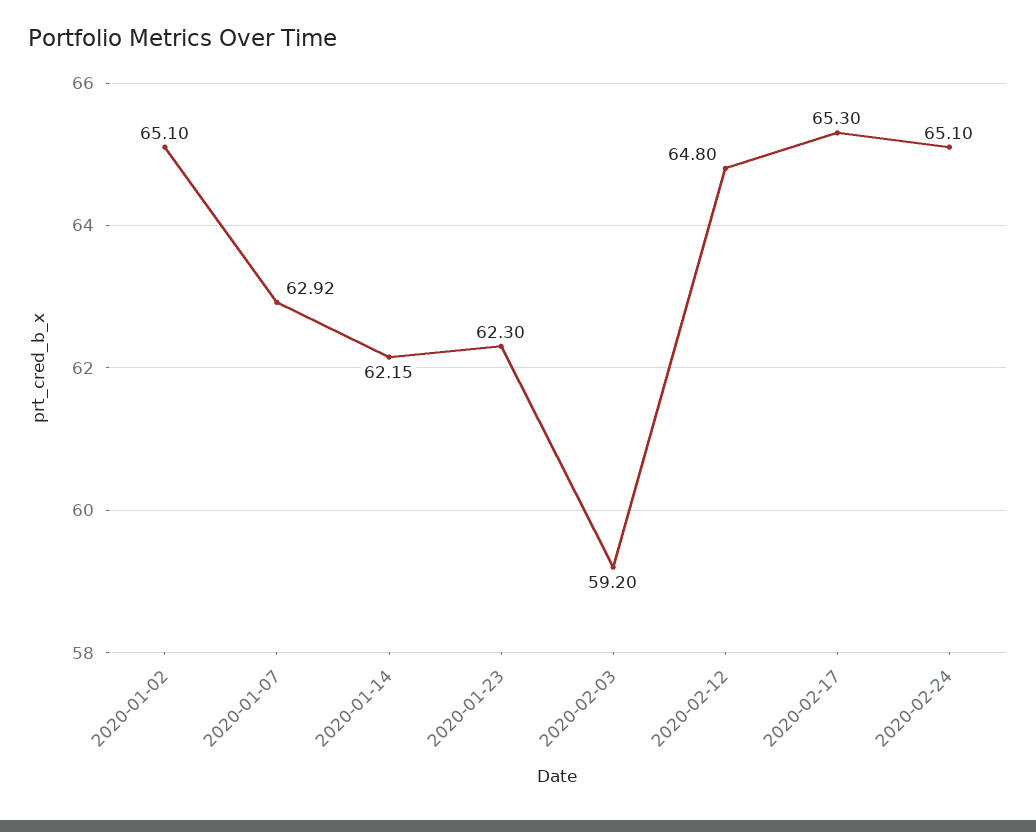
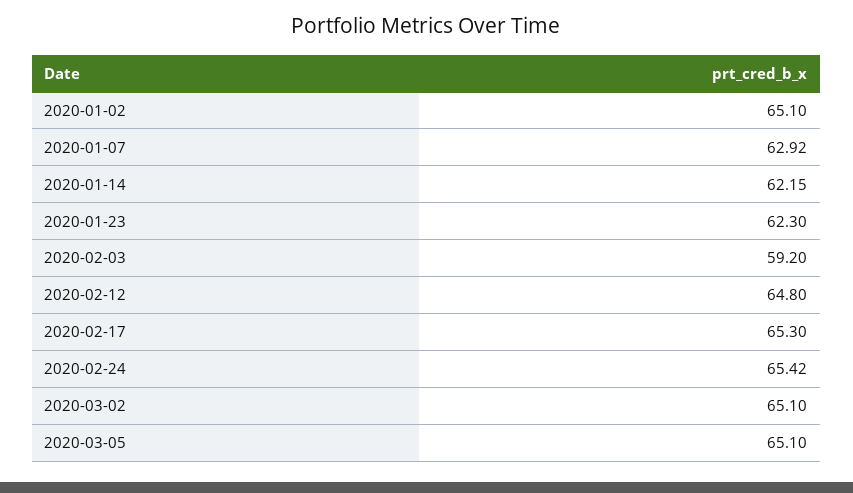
2020-02-24: 65.1 -> 65.42
2020-03-02: none -> 65.1
2020-03-05: none -> 65.1

